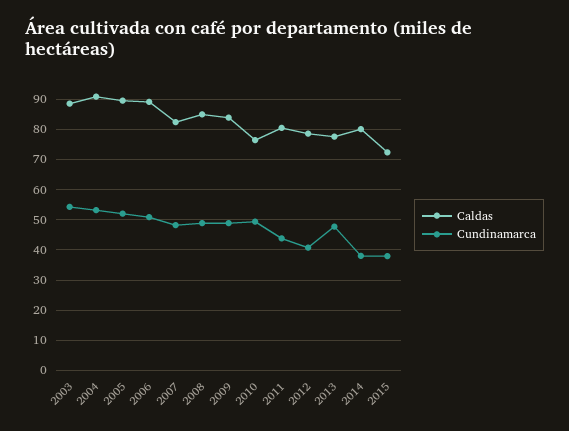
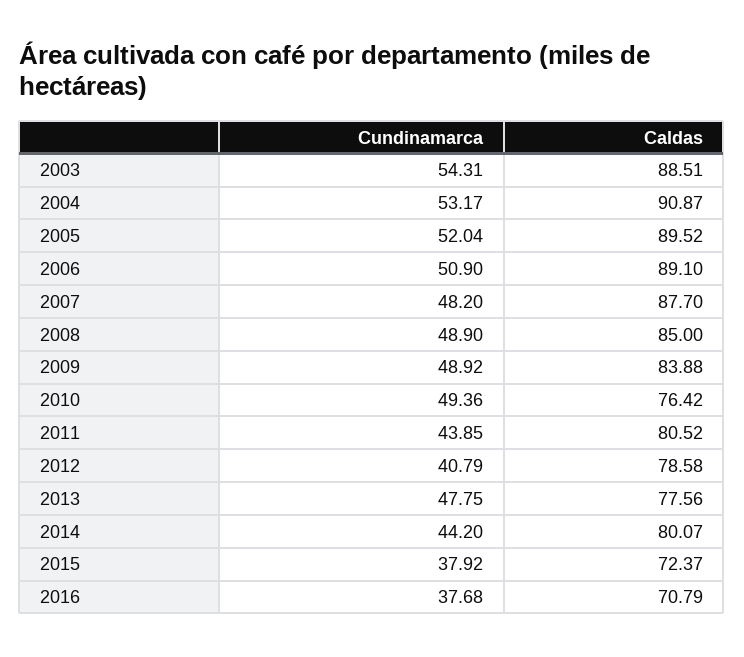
Caldas, 2007: 82 -> 87.7
Cundinamarca, 2014: 38 -> 44.2
Cundinamarca, 2016: none -> 37.68
Caldas, 2016: none -> 70.79

